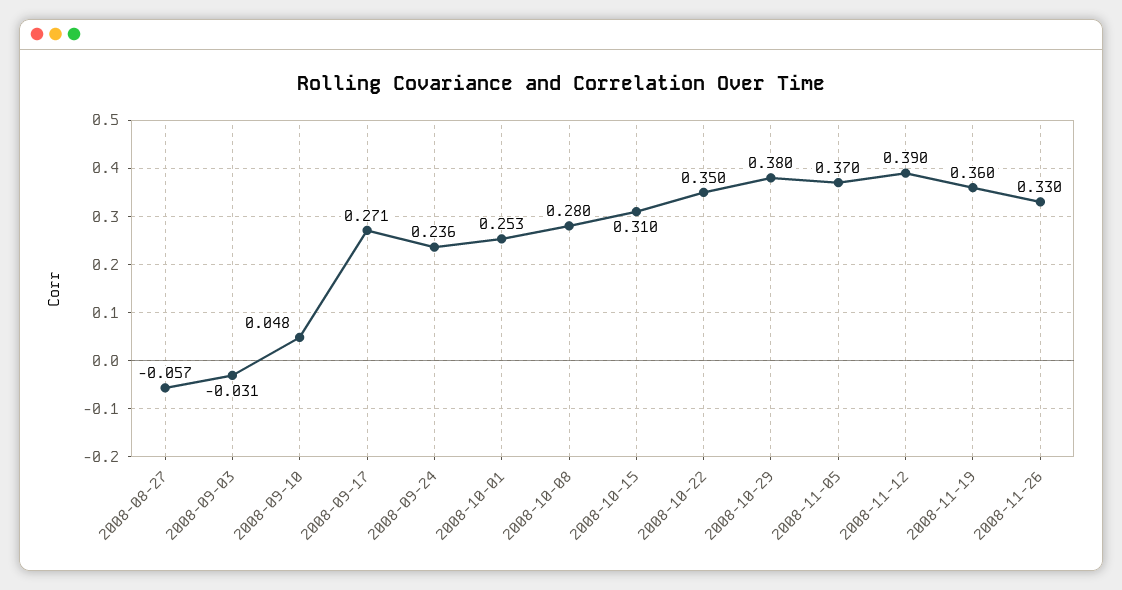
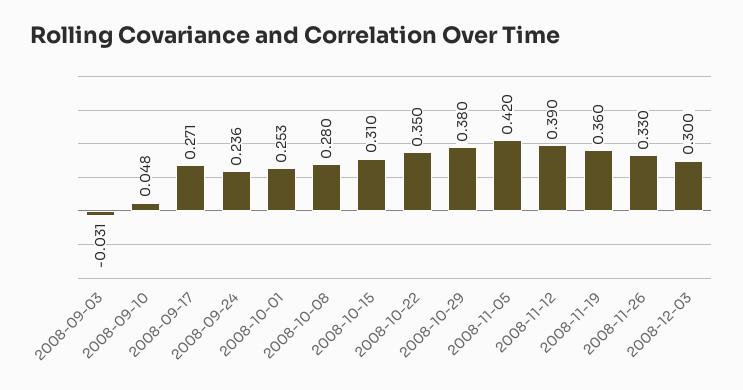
2008-08-27: -0.057 -> none
2008-11-05: 0.37 -> 0.42
2008-12-03: none -> 0.3

